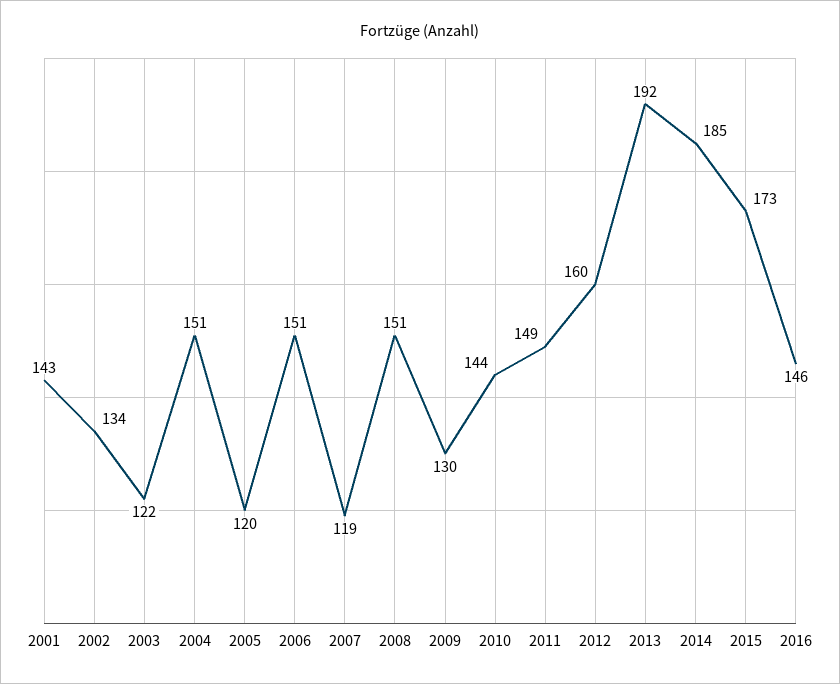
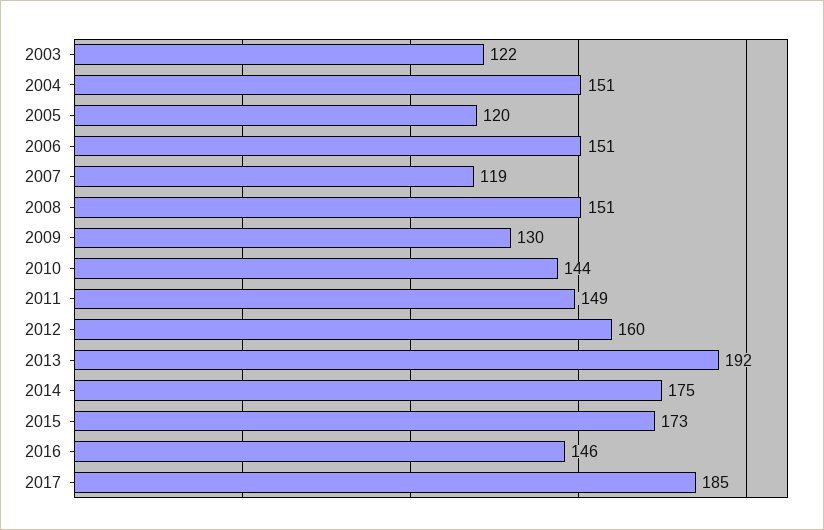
2001: 143 -> none
2002: 134 -> none
2014: 185 -> 175
2017: none -> 185

